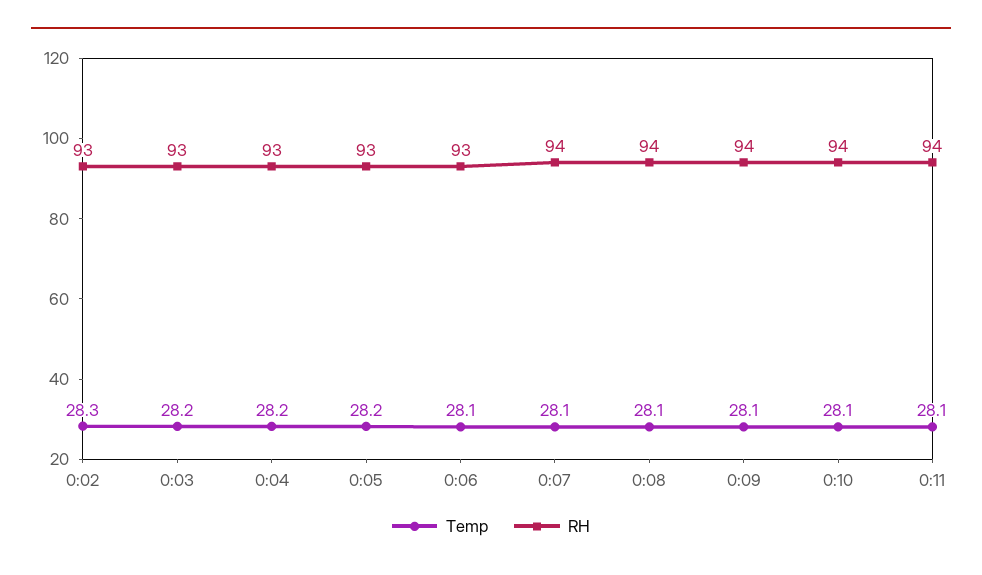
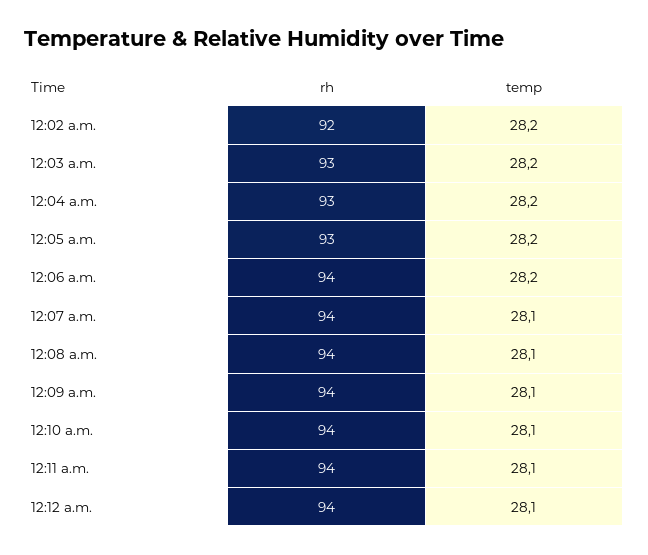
Temp, 0:02: 28.3 -> 28.2
RH, 0:02: 93 -> 92
Temp, 0:06: 28.1 -> 28.2
RH, 0:06: 93 -> 94
RH, 12:12 a.m.: none -> 94
Temp, 12:12 a.m.: none -> 28.1

